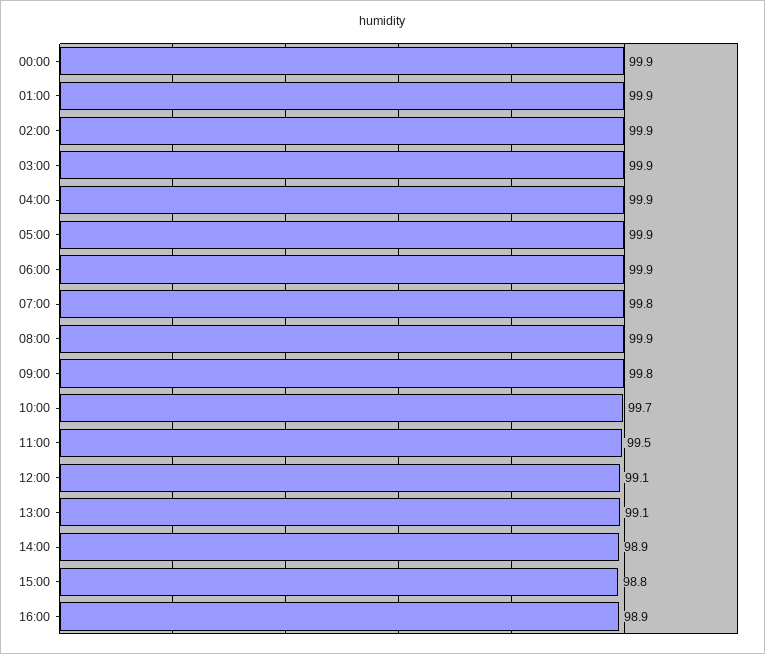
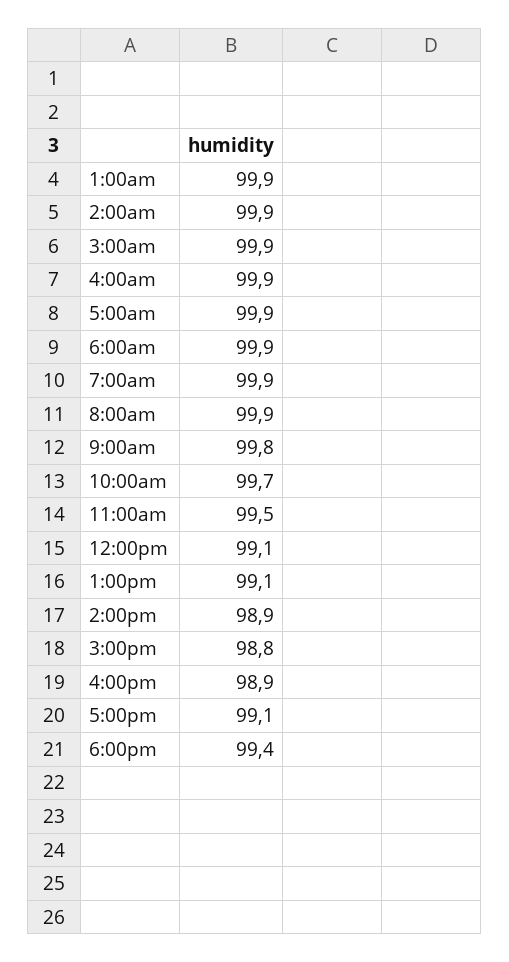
00:00: 99.9 -> none
07:00: 99.8 -> 99.9
5:00pm: none -> 99.1
6:00pm: none -> 99.4

